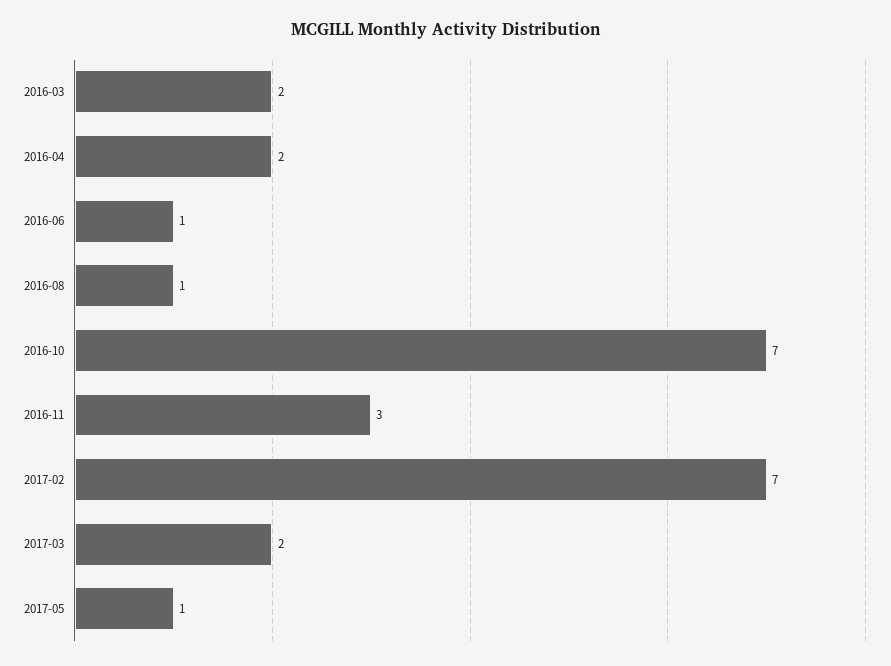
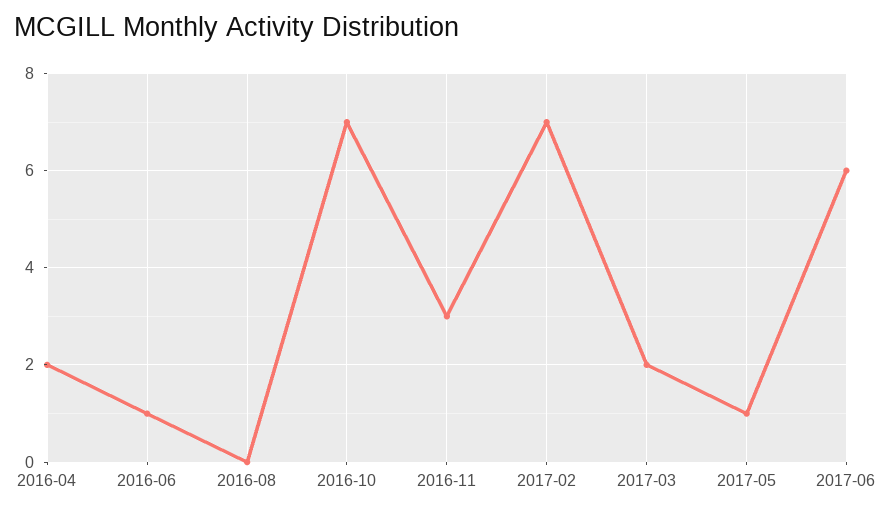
2016-03: 2 -> none
2016-08: 1 -> 0
2017-06: none -> 6

